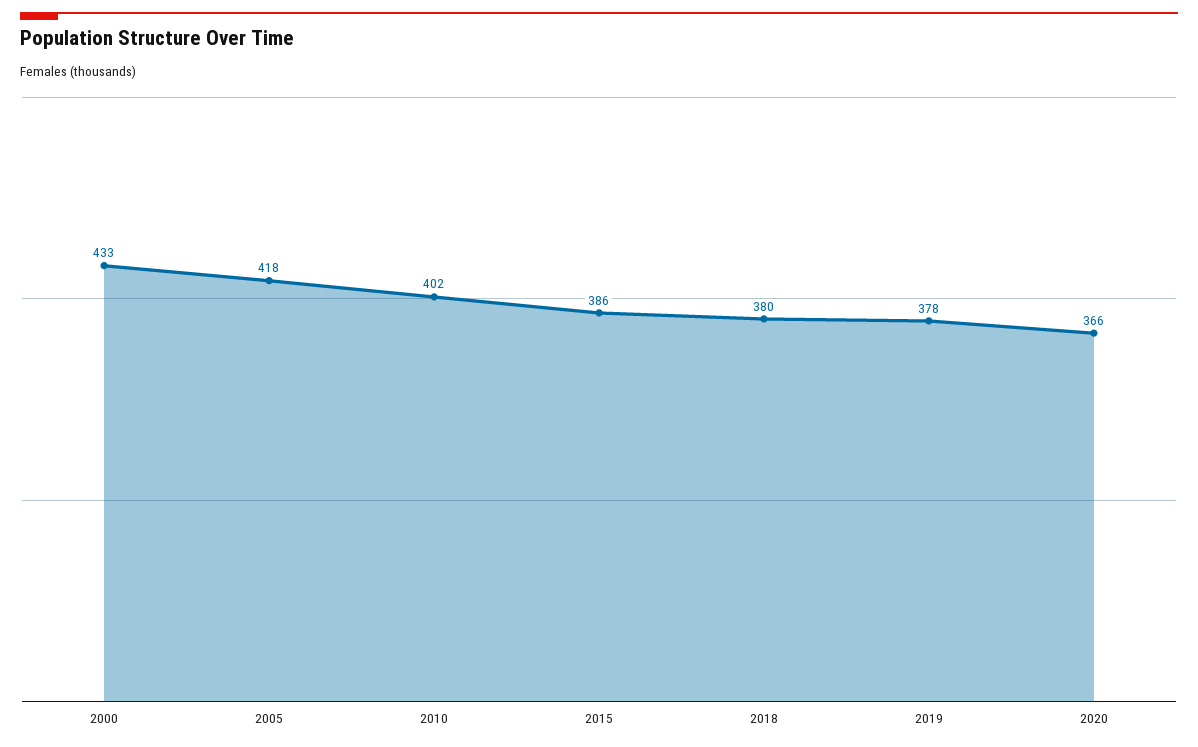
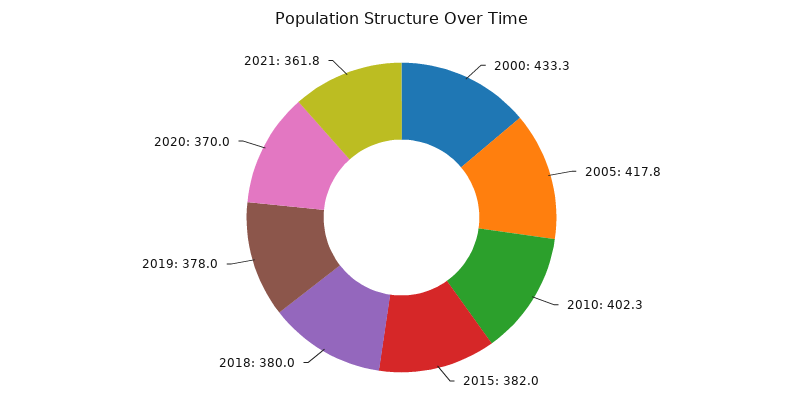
2015: 386 -> 382
2020: 366 -> 370
2021: none -> 361.8

